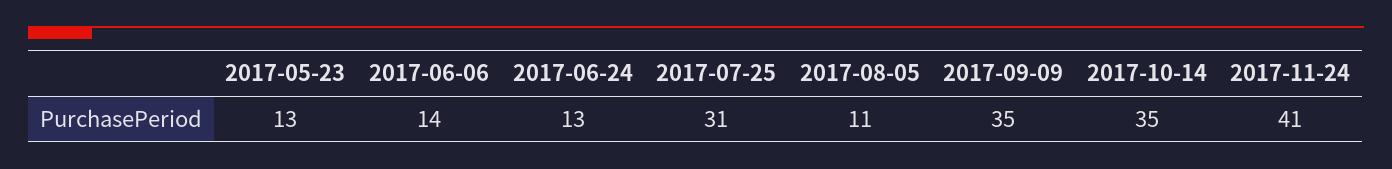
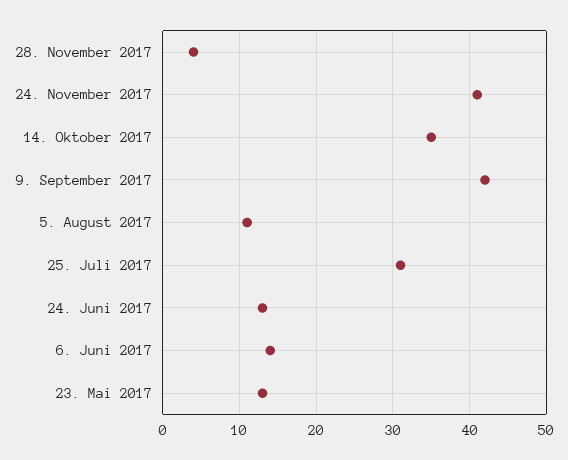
2017-09-09: 35 -> 42
28. November 2017: none -> 4

